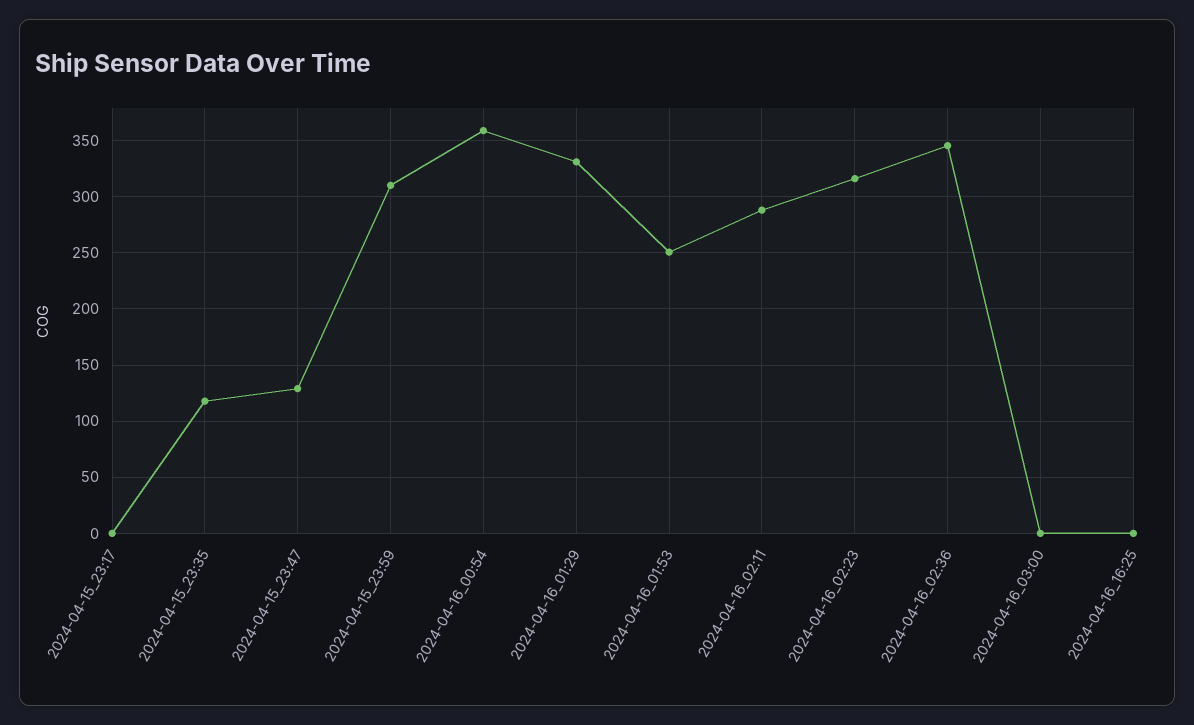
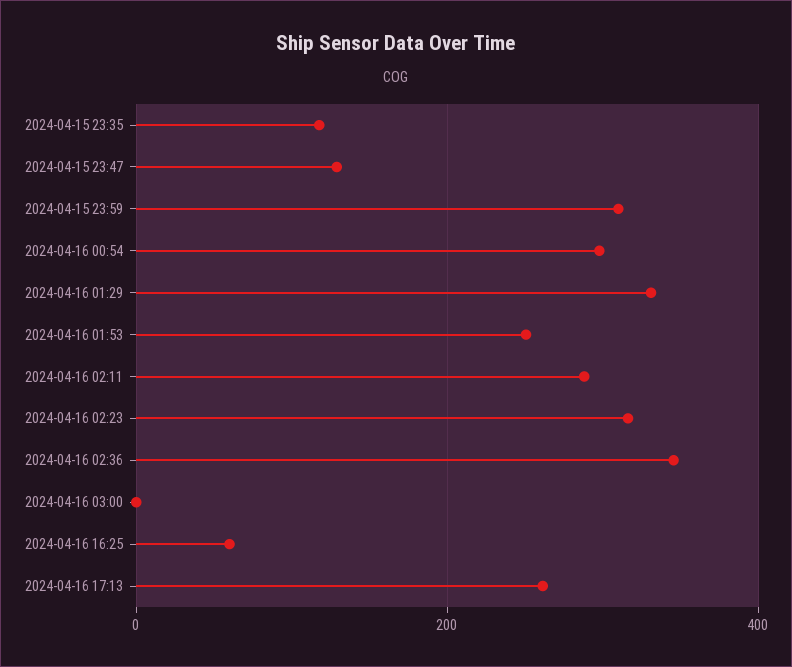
2024-04-15_23:17: 0 -> none
2024-04-16_00:54: 360 -> 300
2024-04-16_16:25: 0 -> 60
2024-04-16 17:13: none -> 260

